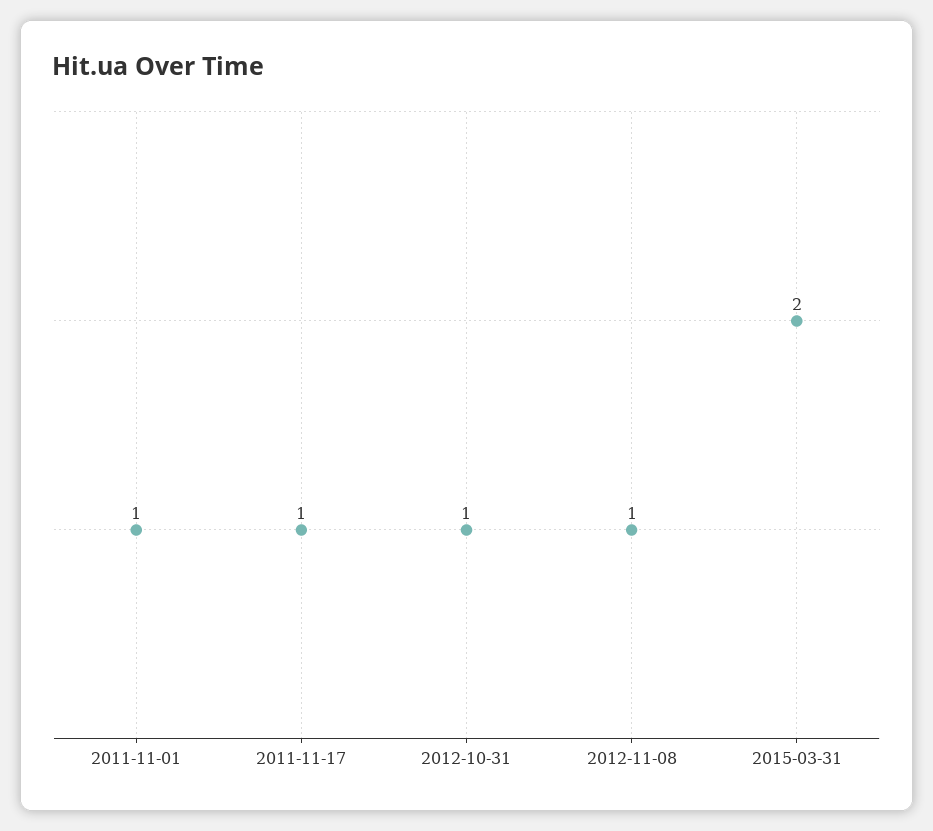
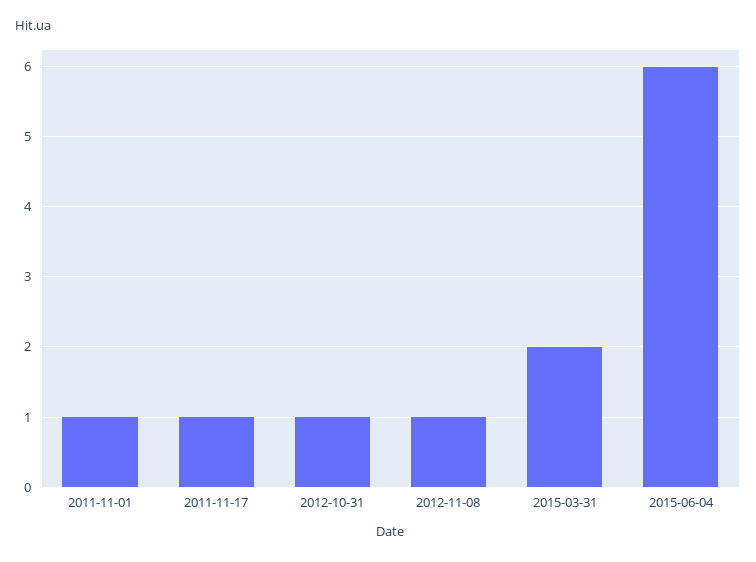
2015-06-04: none -> 6

